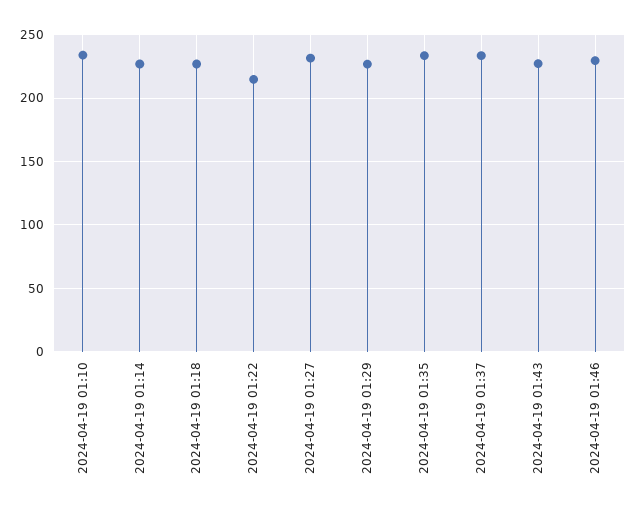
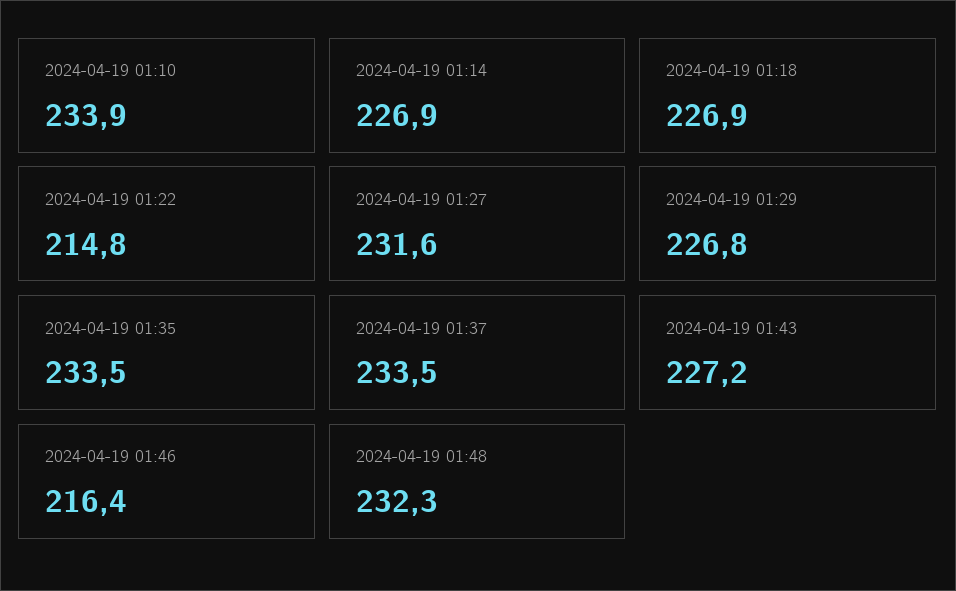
2024-04-19 01:46: 230 -> 216.4
2024-04-19 01:48: none -> 232.3

